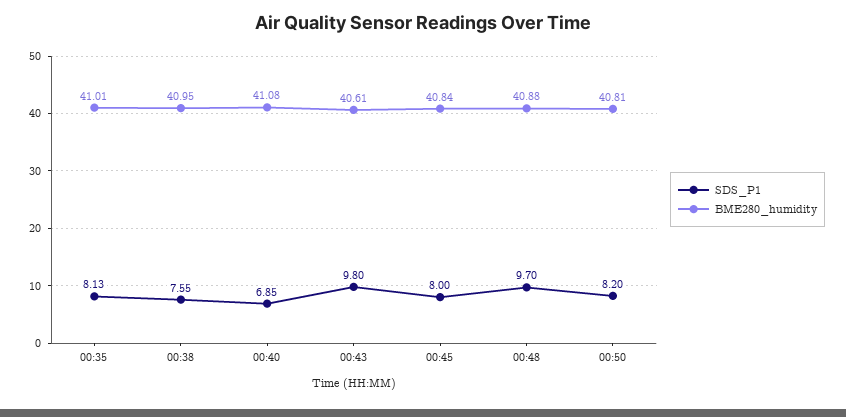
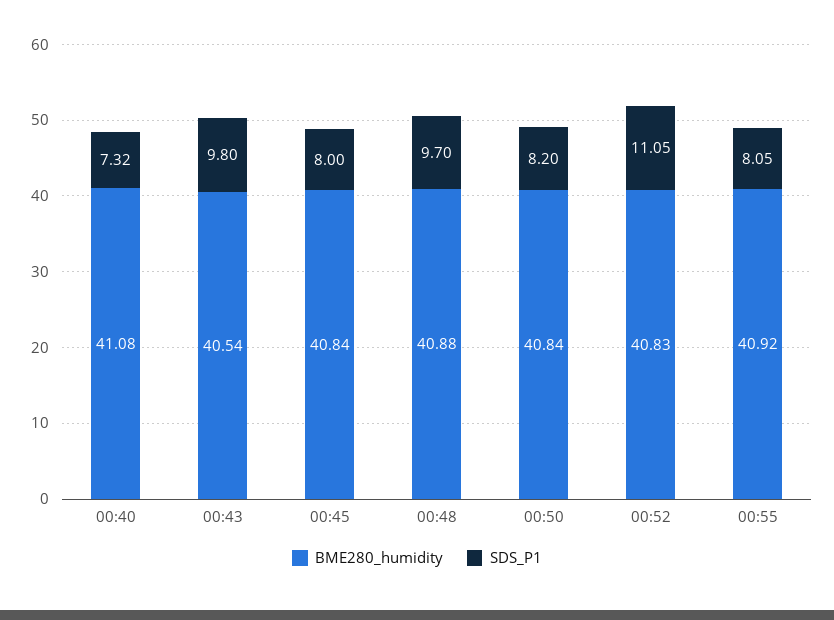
SDS_P1, 00:35: 8.13 -> none
BME280_humidity, 00:35: 41.01 -> none
SDS_P1, 00:38: 7.55 -> none
BME280_humidity, 00:38: 40.95 -> none
SDS_P1, 00:40: 6.85 -> 7.32
BME280_humidity, 00:43: 40.61 -> 40.54
BME280_humidity, 00:50: 40.81 -> 40.84
BME280_humidity, 00:52: none -> 40.83
SDS_P1, 00:52: none -> 11.05
BME280_humidity, 00:55: none -> 40.92
SDS_P1, 00:55: none -> 8.05

